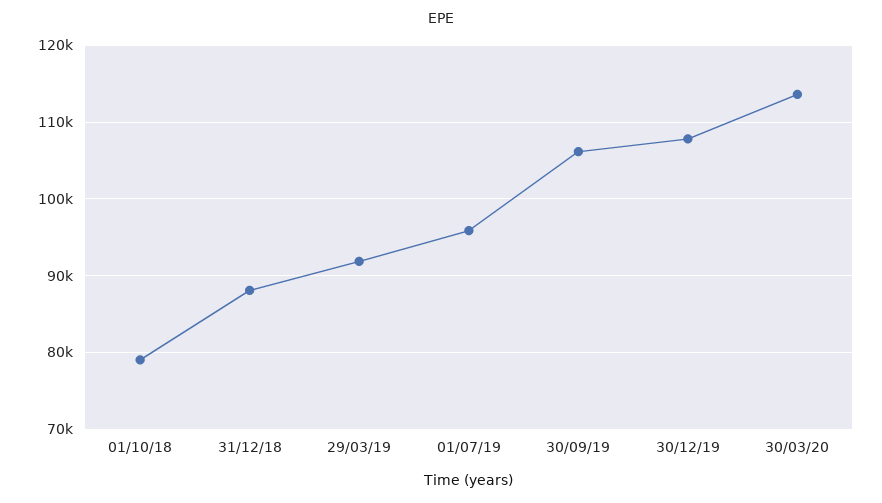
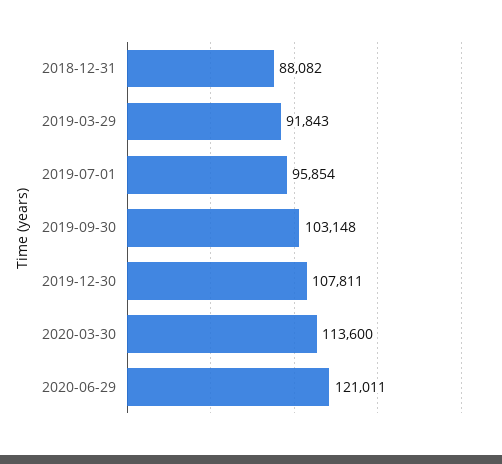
01/10/18: 79000 -> none
30/09/19: 106000 -> 103148
2020-06-29: none -> 121011

